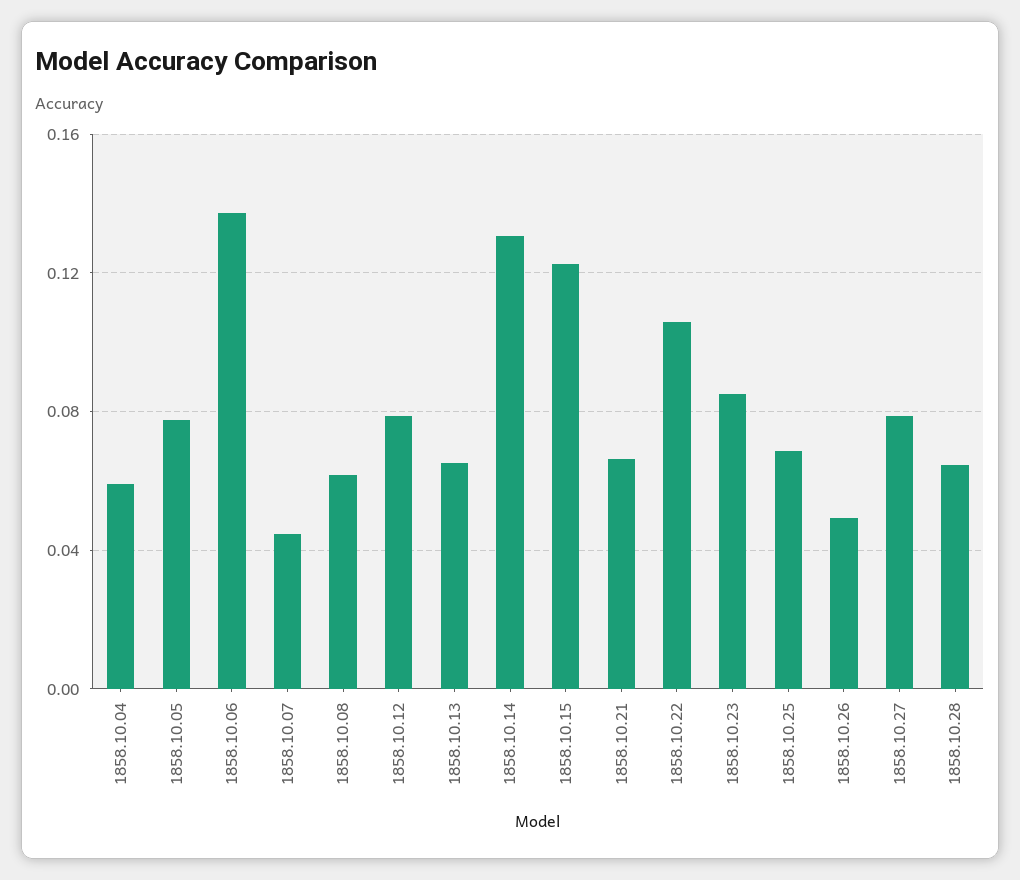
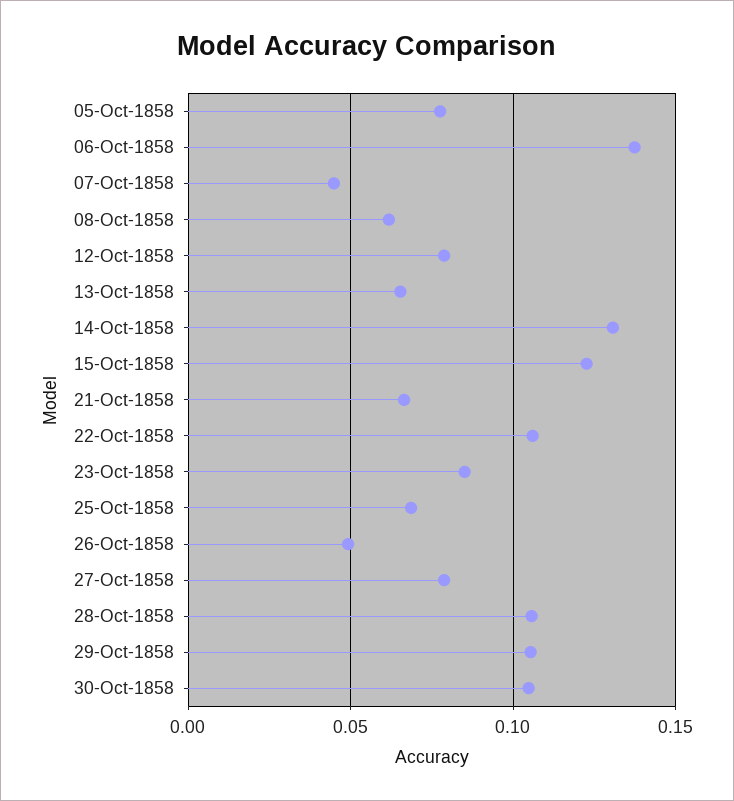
1858.10.04: 0.06 -> none
1858.10.28: 0.065 -> 0.105
29-Oct-1858: none -> 0.105
30-Oct-1858: none -> 0.105

